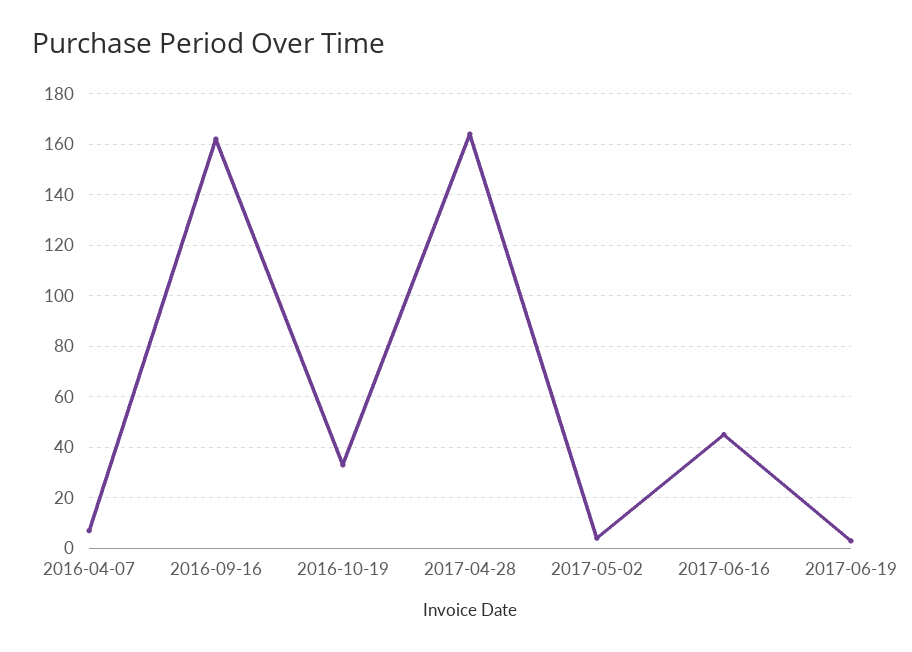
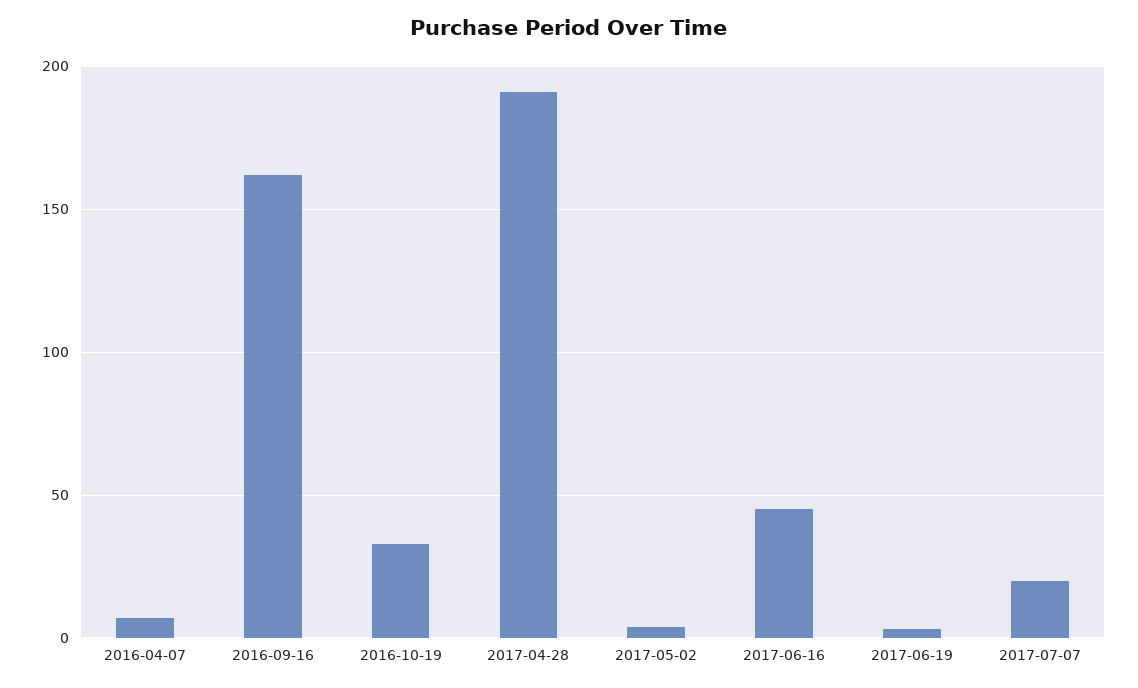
2017-04-28: 165 -> 190
2017-07-07: none -> 20

